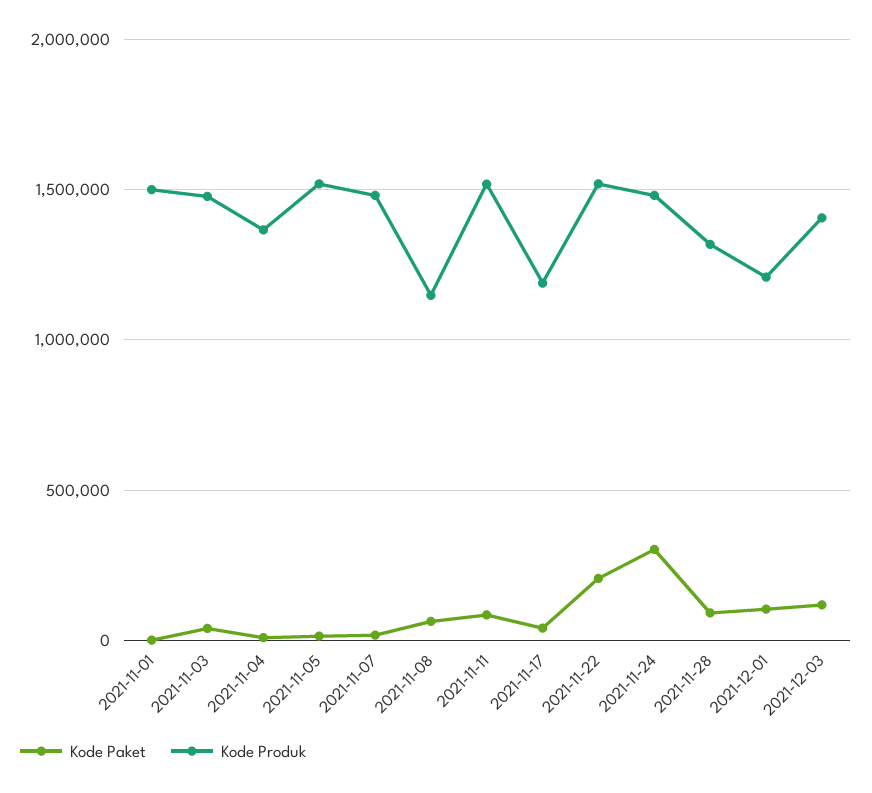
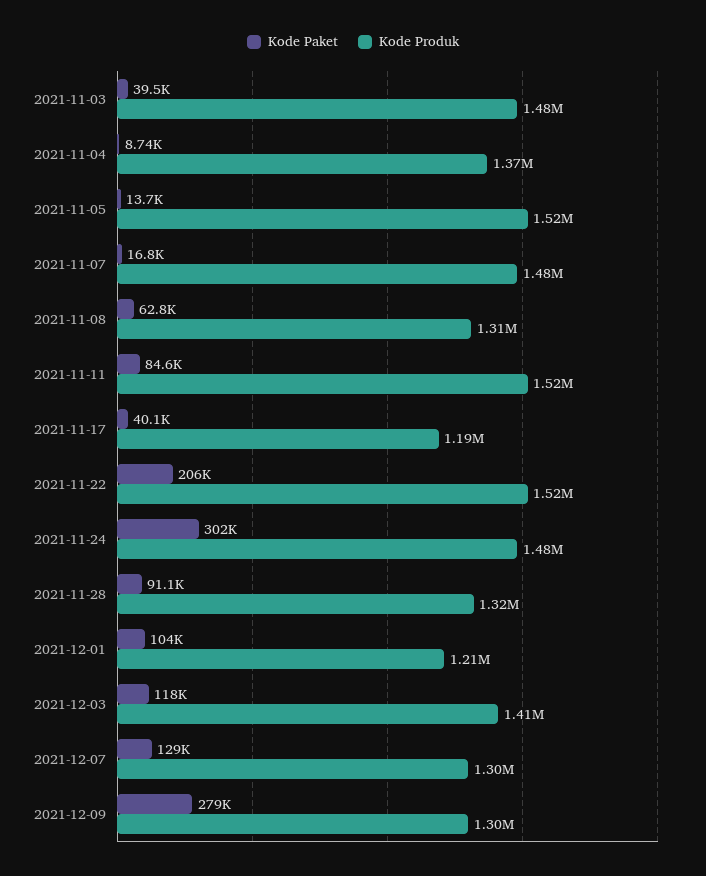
Kode Paket, 2021-11-01: 0 -> none
Kode Produk, 2021-11-01: 1500000 -> none
Kode Produk, 2021-11-08: 1150000 -> 1310000
Kode Paket, 2021-12-07: none -> 129000
Kode Produk, 2021-12-07: none -> 1300000
Kode Paket, 2021-12-09: none -> 279000
Kode Produk, 2021-12-09: none -> 1300000

